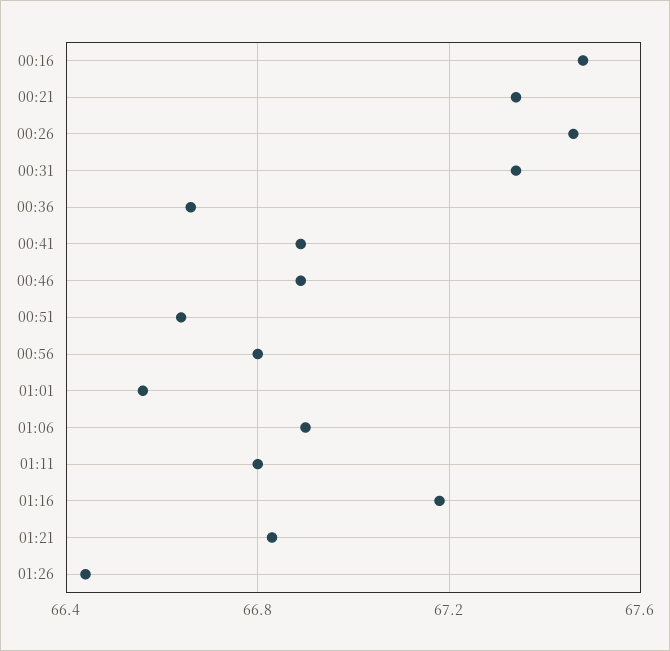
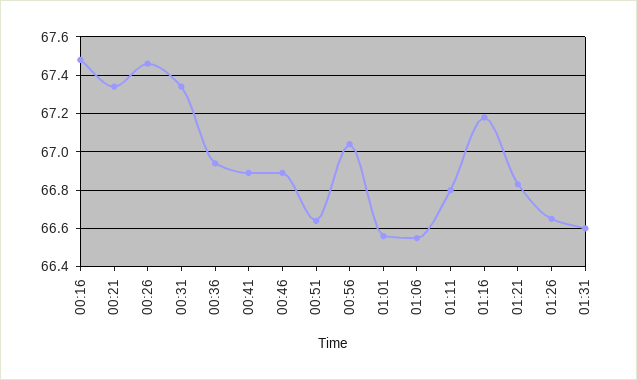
00:36: 66.65 -> 66.95
00:56: 66.8 -> 67.05
01:06: 66.9 -> 66.55
01:26: 66.45 -> 66.65
01:31: none -> 66.6

